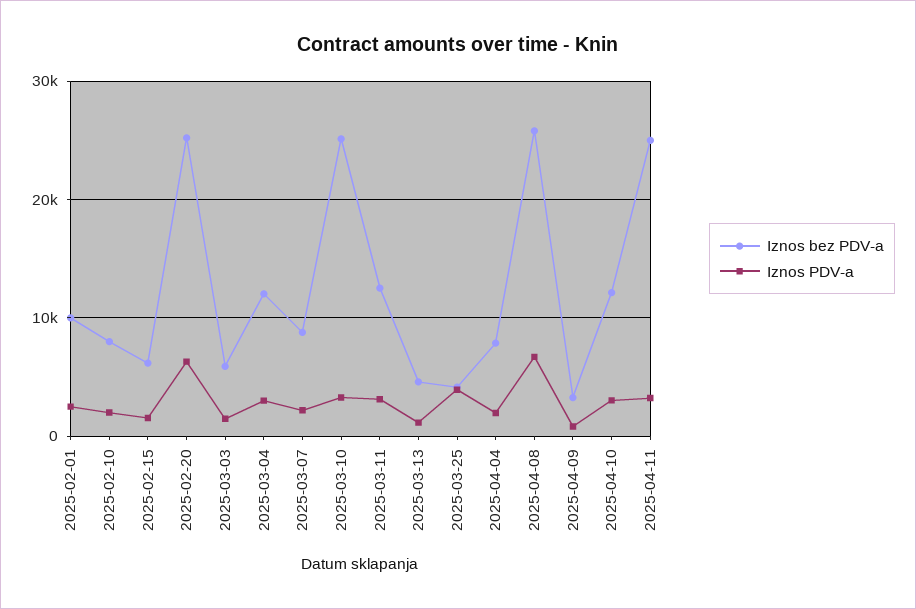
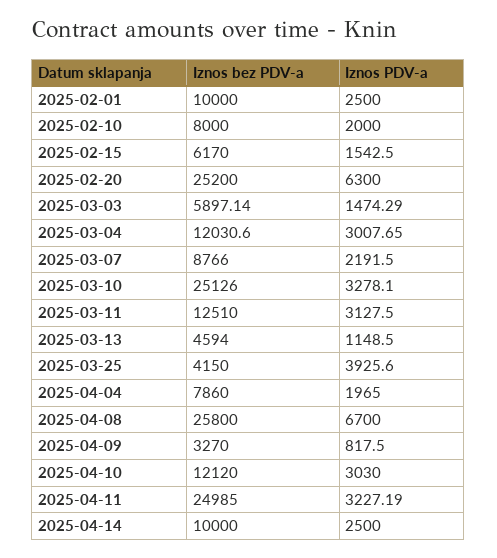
Iznos bez PDV-a, 2025-04-14: none -> 10000
Iznos PDV-a, 2025-04-14: none -> 2500

